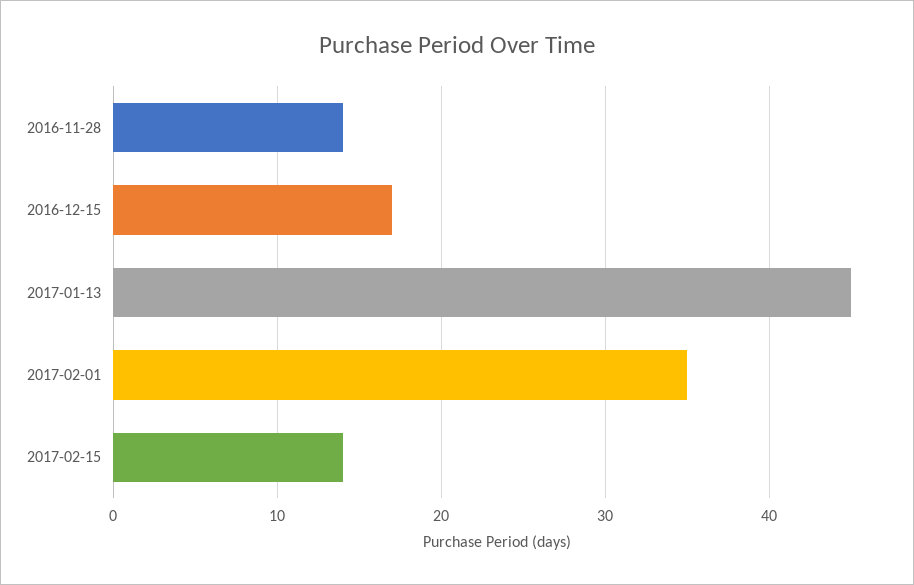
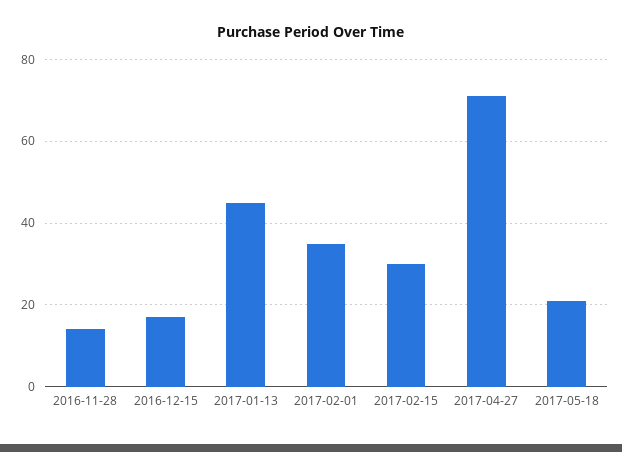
2017-02-15: 14 -> 30
2017-04-27: none -> 70
2017-05-18: none -> 20

